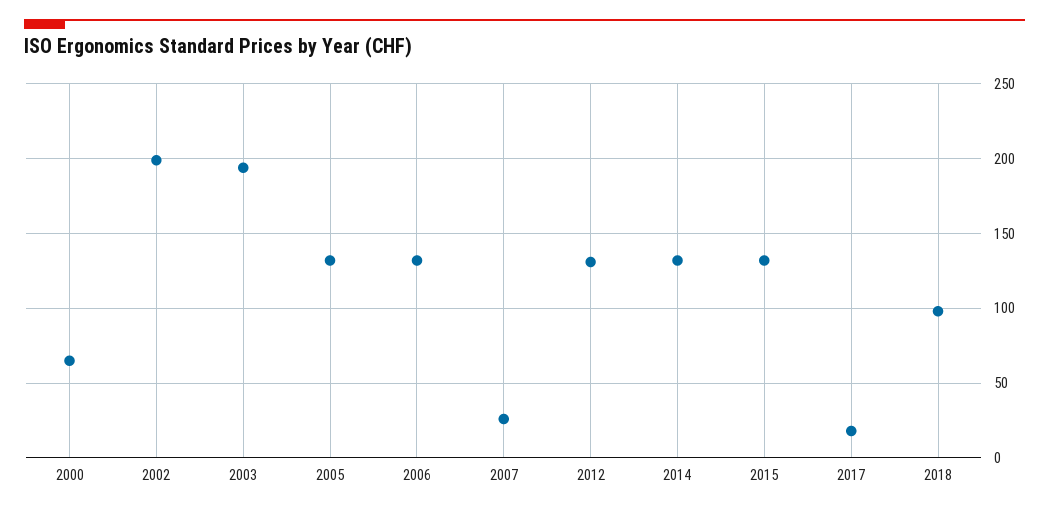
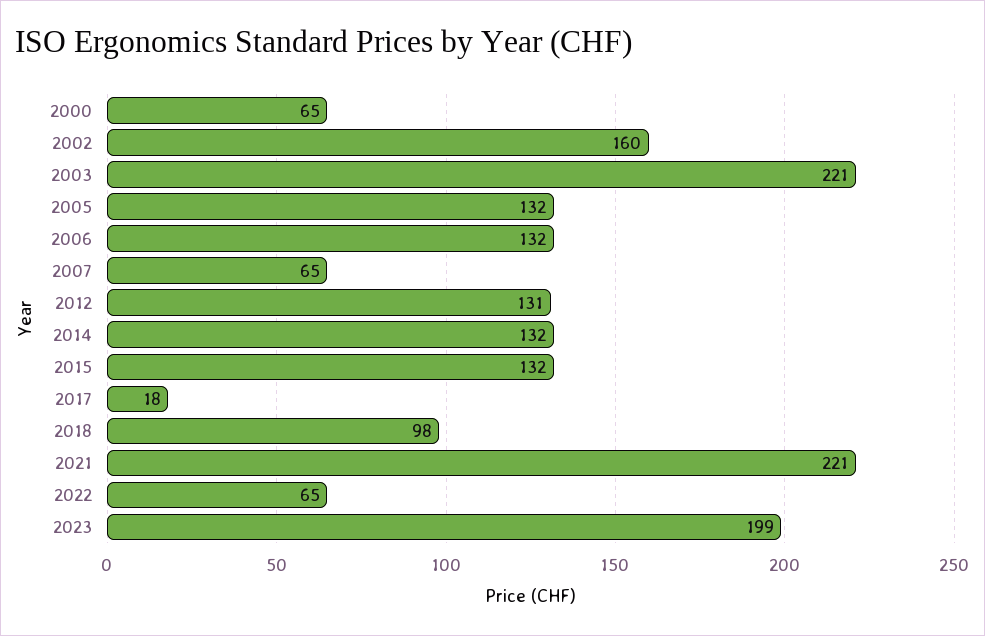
2002: 200 -> 160
2003: 195 -> 221
2007: 25 -> 65
2021: none -> 221
2022: none -> 65
2023: none -> 199

